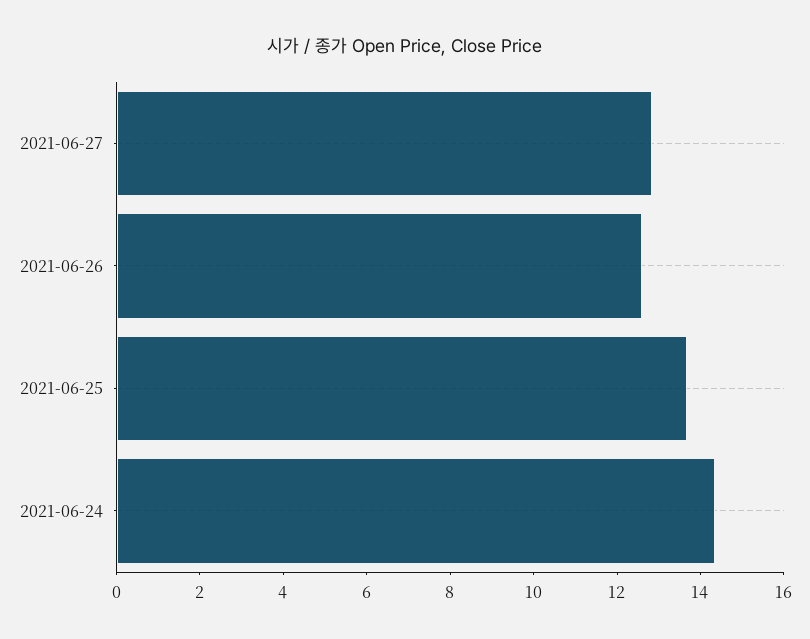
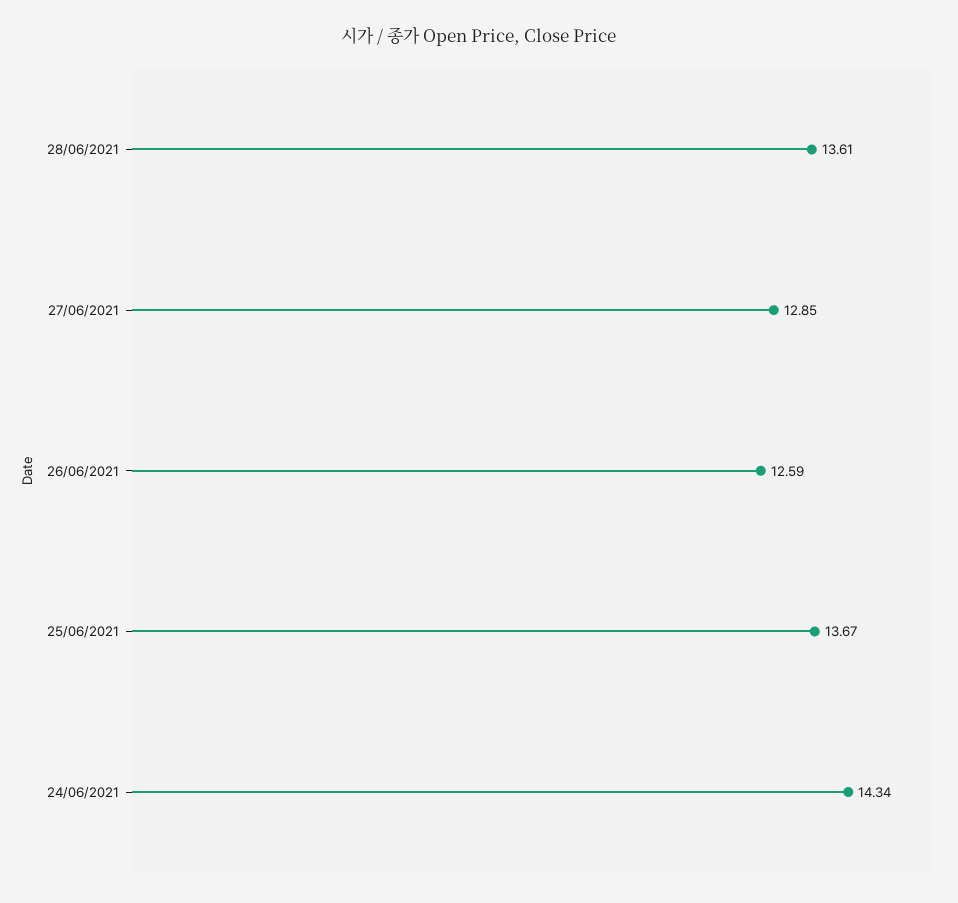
28/06/2021: none -> 13.61

